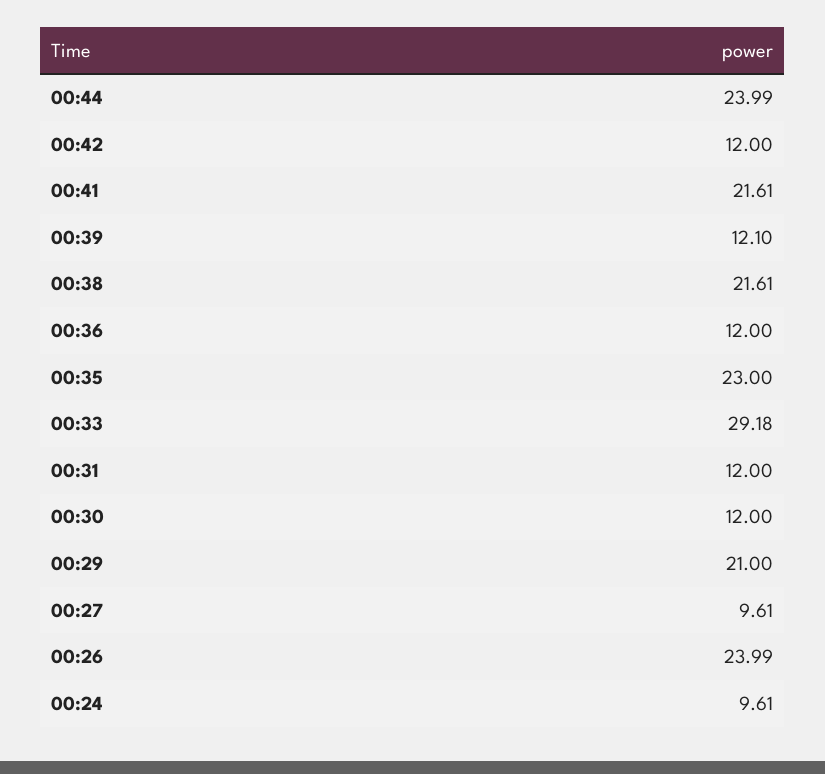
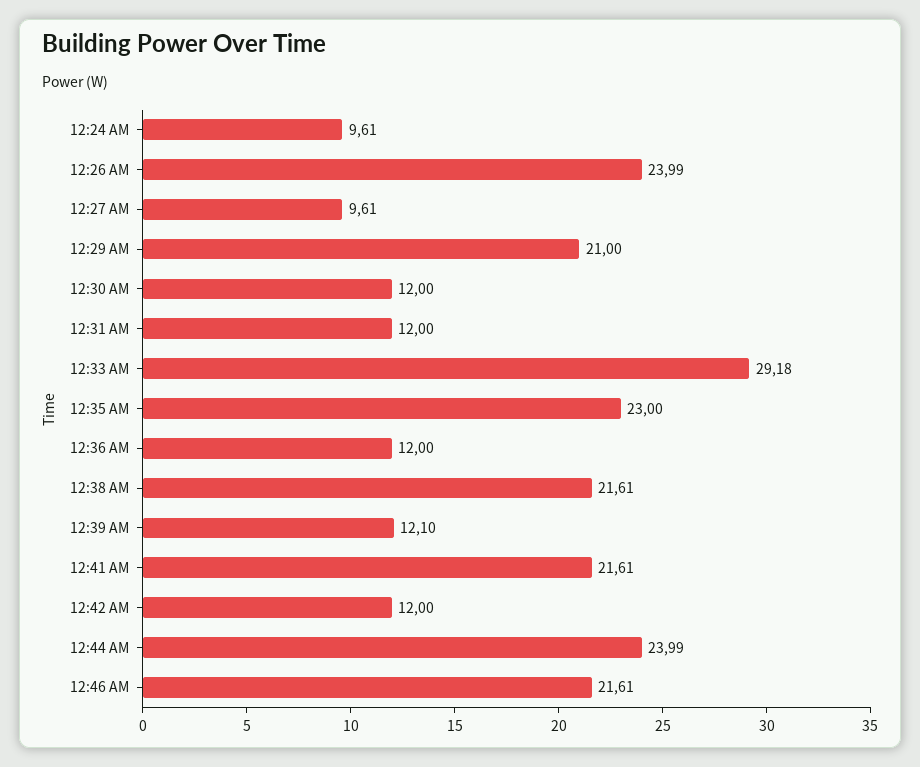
12:46 AM: none -> 21.61

